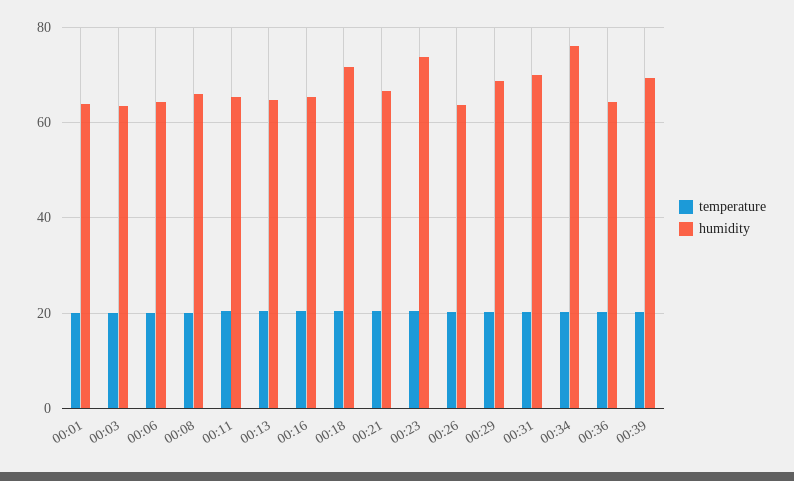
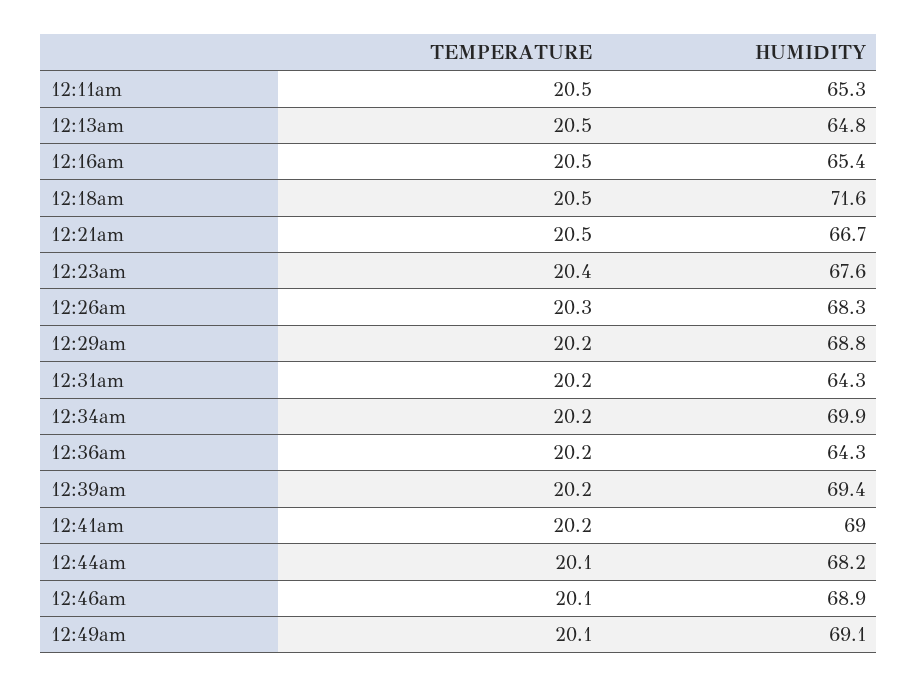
temperature, 00:01: 20 -> none
humidity, 00:01: 64 -> none
temperature, 00:03: 20 -> none
humidity, 00:03: 64 -> none
temperature, 00:06: 20 -> none
humidity, 00:06: 64 -> none
temperature, 00:08: 20 -> none
humidity, 00:08: 66 -> none
humidity, 00:23: 74 -> 67.6
humidity, 00:26: 64 -> 68.3
humidity, 00:31: 70 -> 64.3
humidity, 00:34: 76 -> 69.9
temperature, 12:41am: none -> 20.2
humidity, 12:41am: none -> 69
temperature, 12:44am: none -> 20.1
humidity, 12:44am: none -> 68.2
temperature, 12:46am: none -> 20.1
humidity, 12:46am: none -> 68.9
temperature, 12:49am: none -> 20.1
humidity, 12:49am: none -> 69.1

